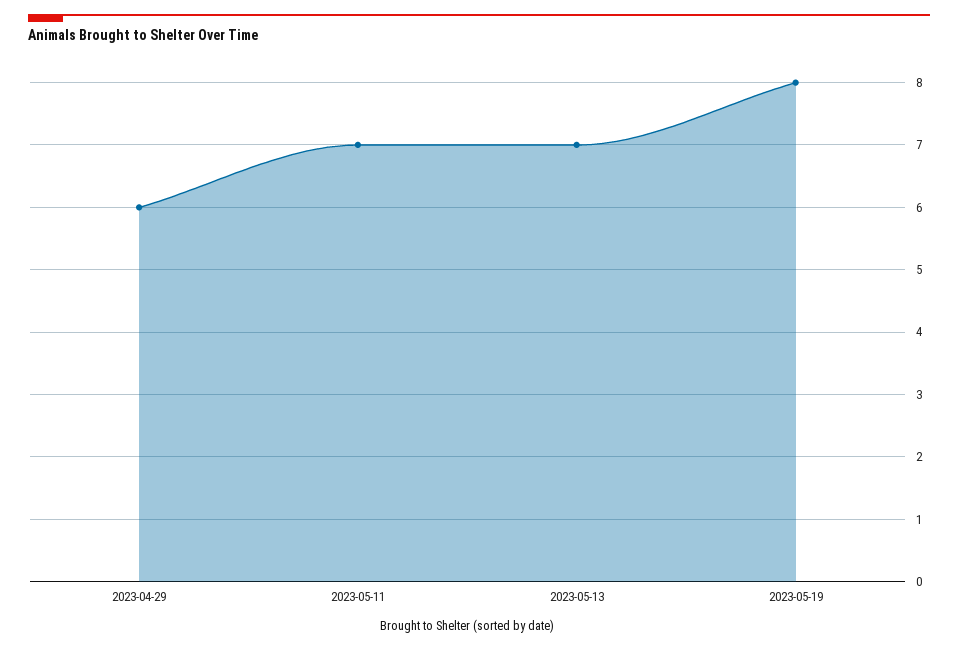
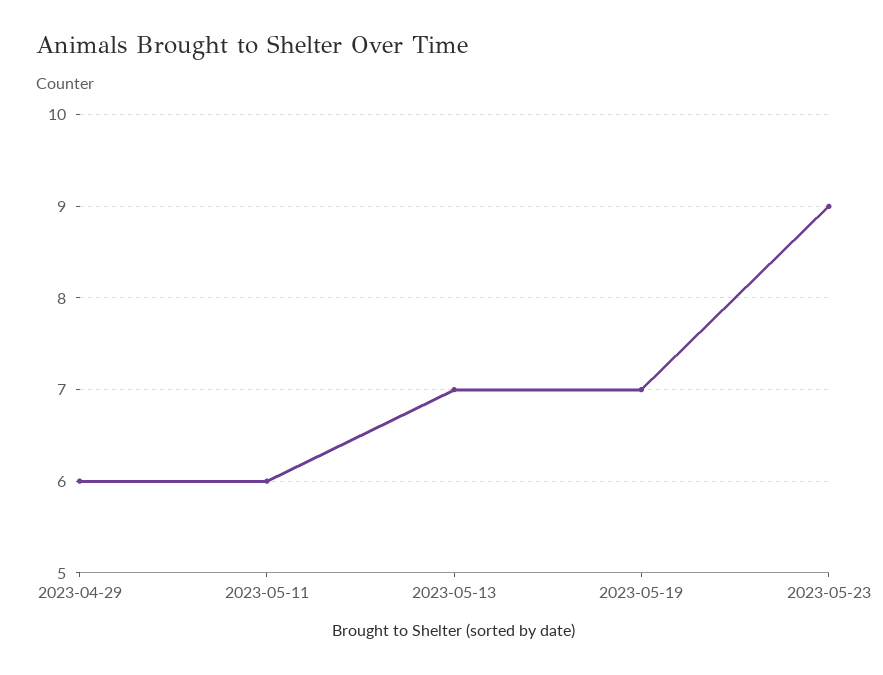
2023-05-11: 7 -> 6
2023-05-19: 8 -> 7
2023-05-23: none -> 9

